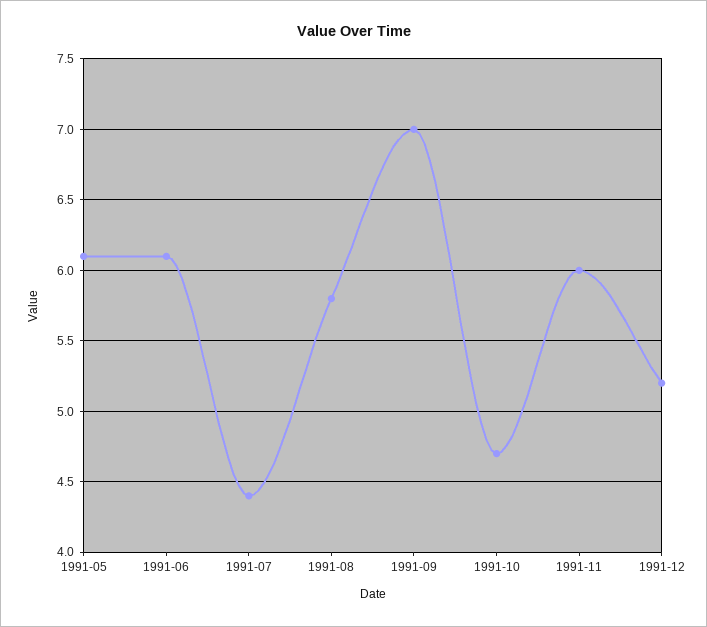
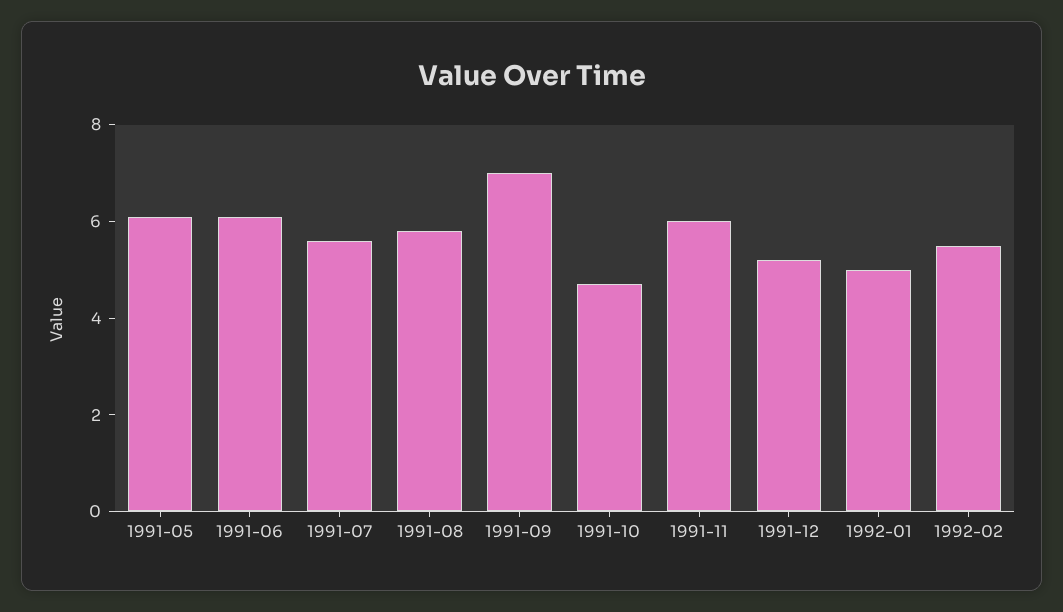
1991-07: 4.4 -> 5.5
1992-01: none -> 5
1992-02: none -> 5.5

